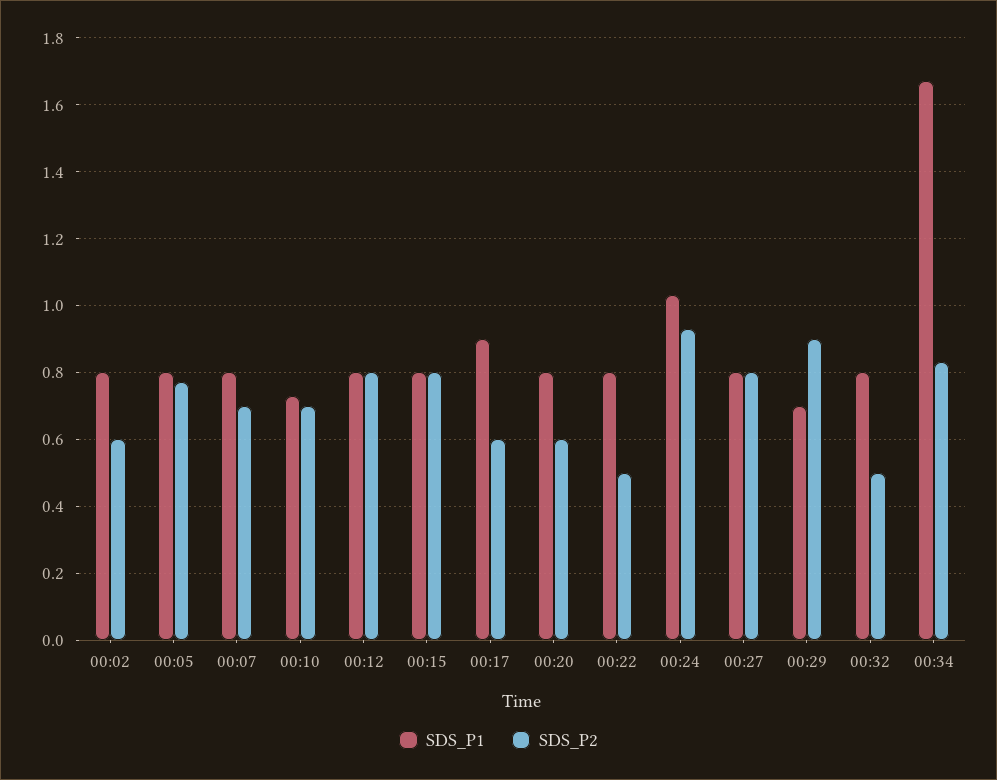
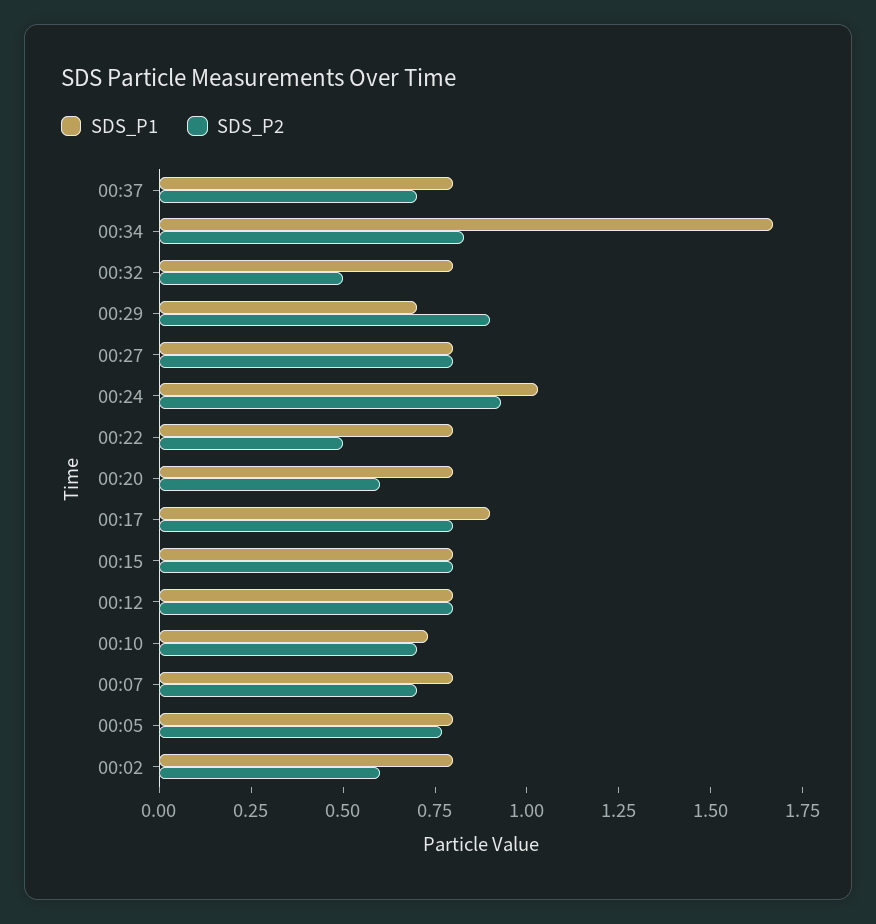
SDS_P2, 00:17: 0.6 -> 0.8
SDS_P1, 00:37: none -> 0.8
SDS_P2, 00:37: none -> 0.7

